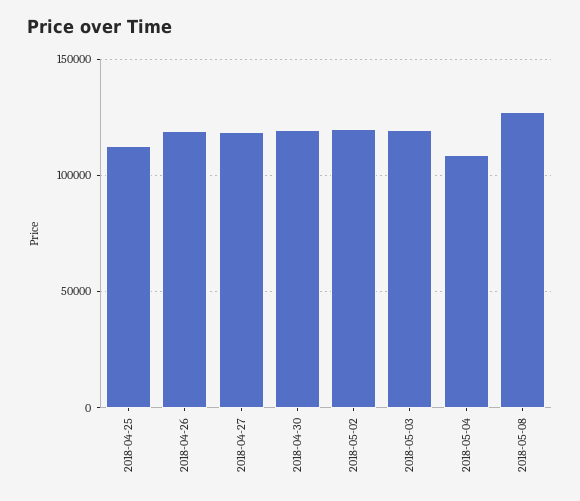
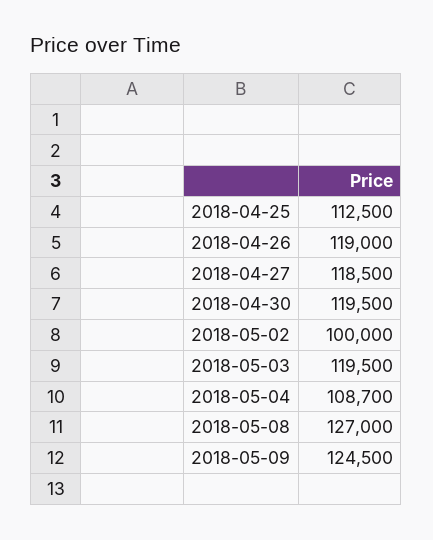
2018-05-02: 120000 -> 100000
2018-05-09: none -> 124500

